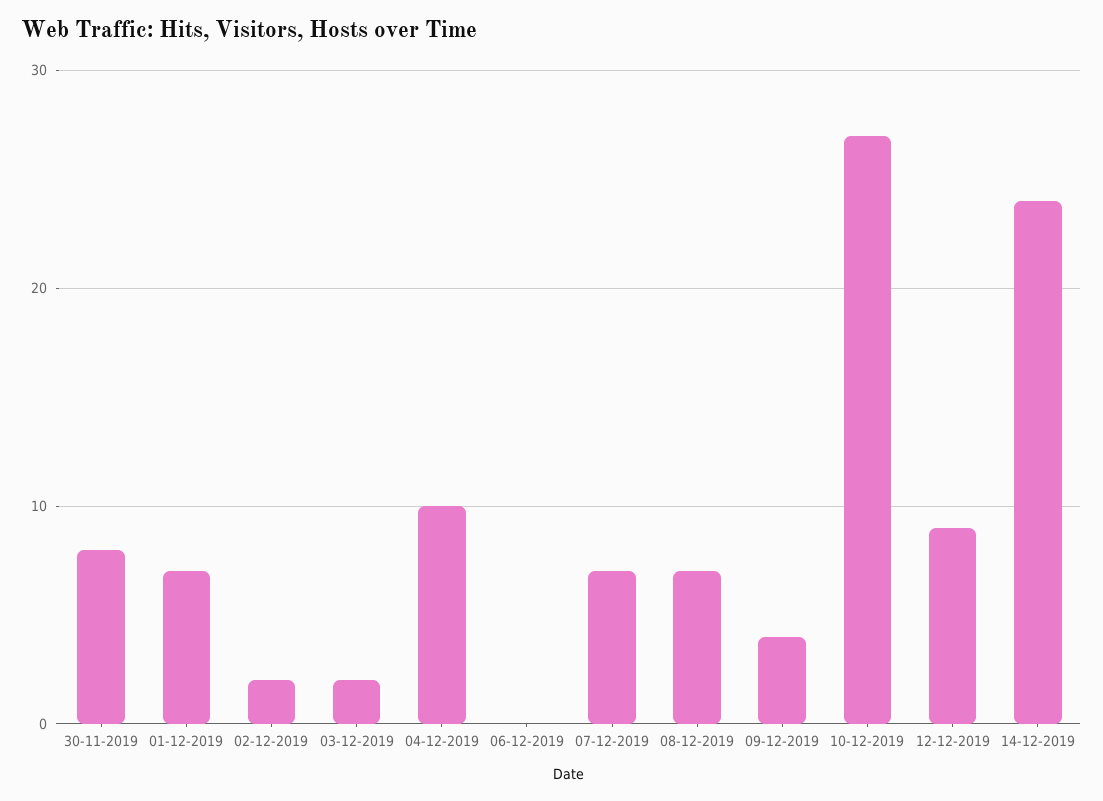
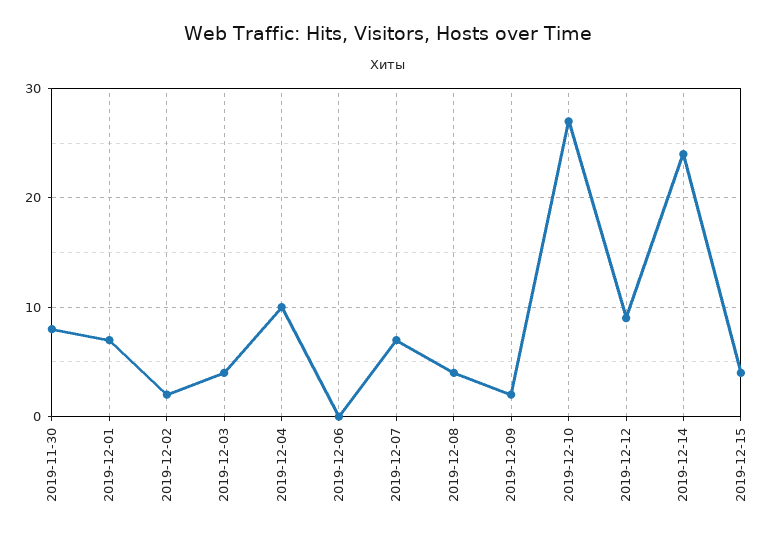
03-12-2019: 2 -> 4
08-12-2019: 7 -> 4
09-12-2019: 4 -> 2
2019-12-15: none -> 4

